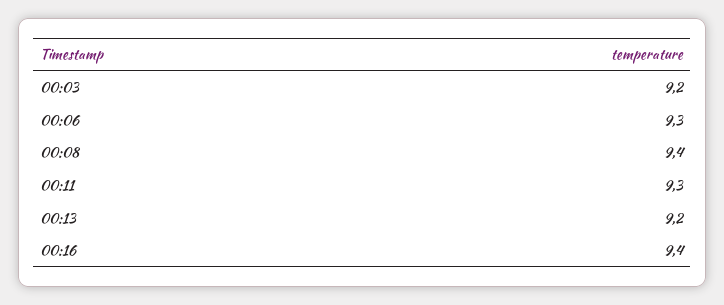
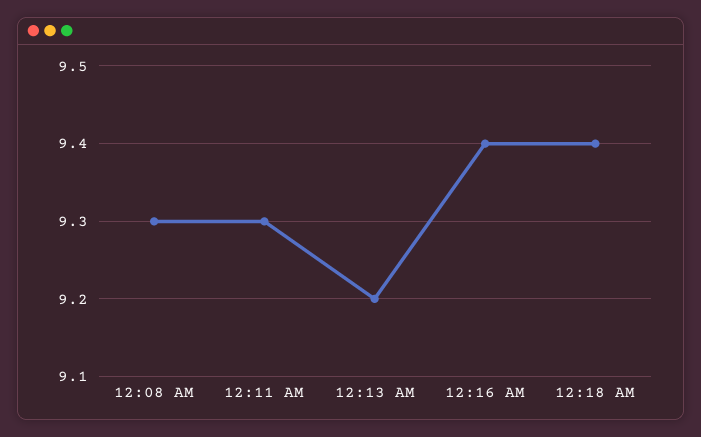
00:03: 9.2 -> none
00:06: 9.3 -> none
00:08: 9.4 -> 9.3
12:18 AM: none -> 9.4

